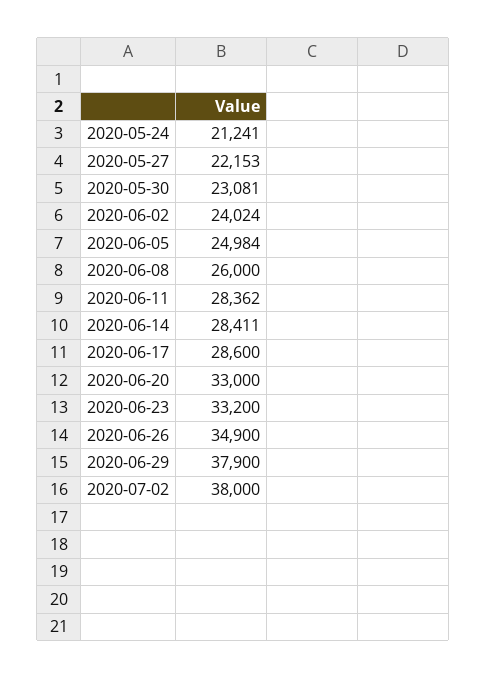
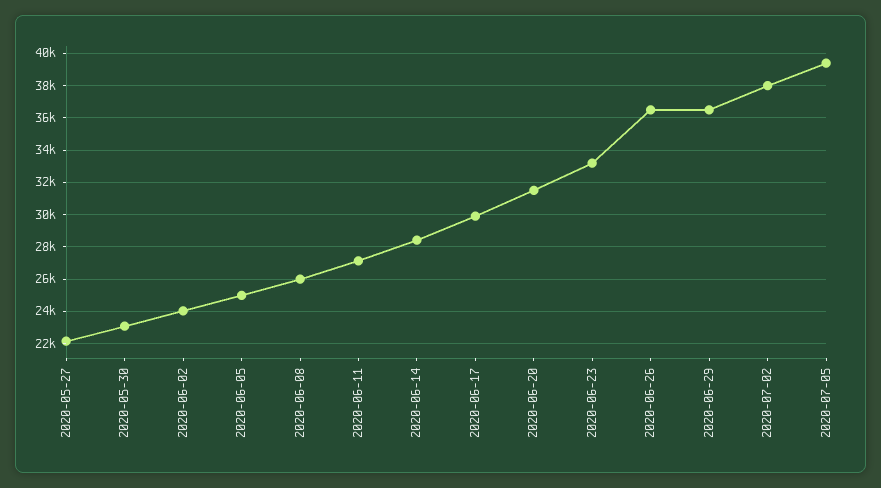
2020-05-24: 21241 -> none
2020-06-11: 28362 -> 27000
2020-06-17: 28600 -> 30000
2020-06-20: 33000 -> 31500
2020-06-26: 34900 -> 36500
2020-06-29: 37900 -> 36500
2020-07-05: none -> 39500

